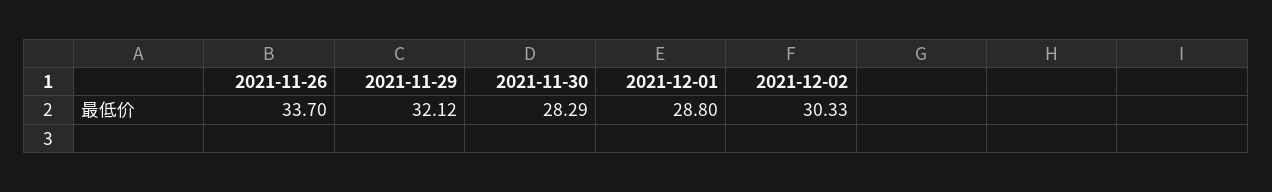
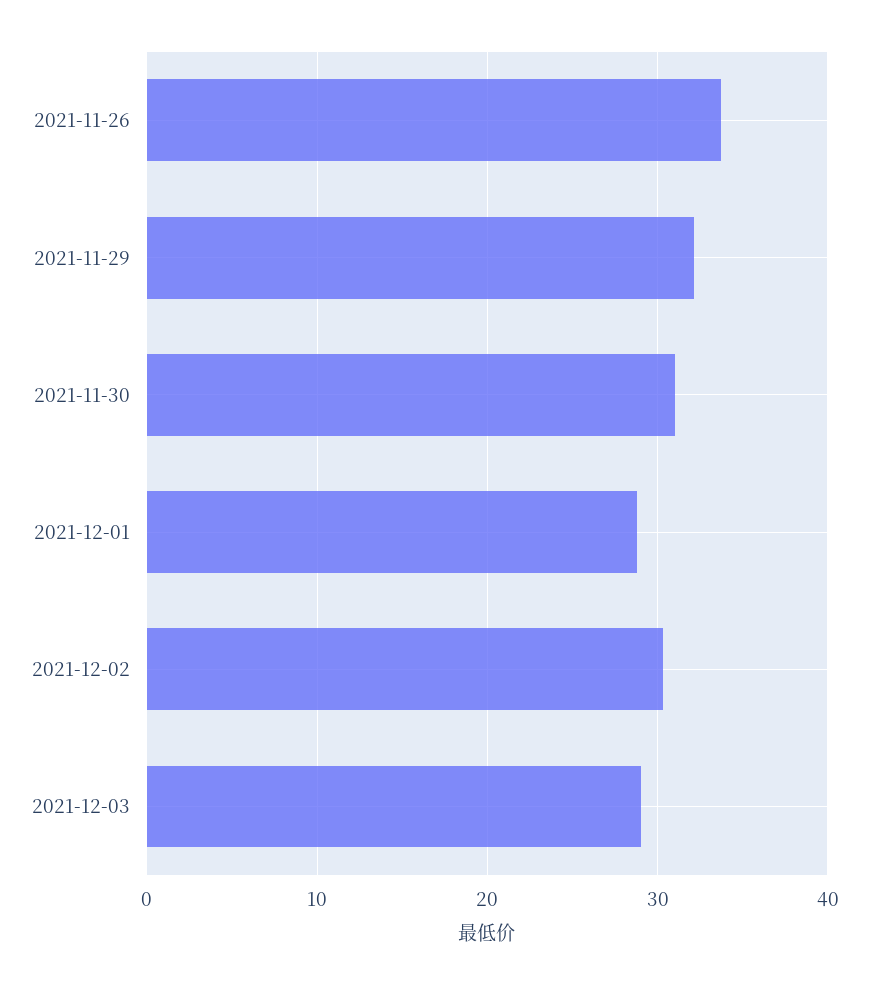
2021-11-30: 28.29 -> 31
2021-12-03: none -> 29

